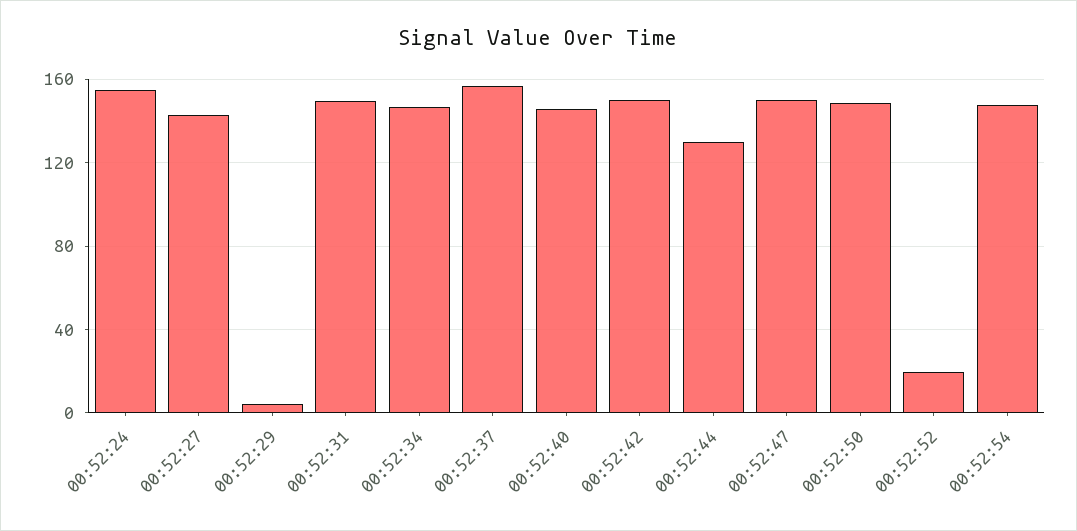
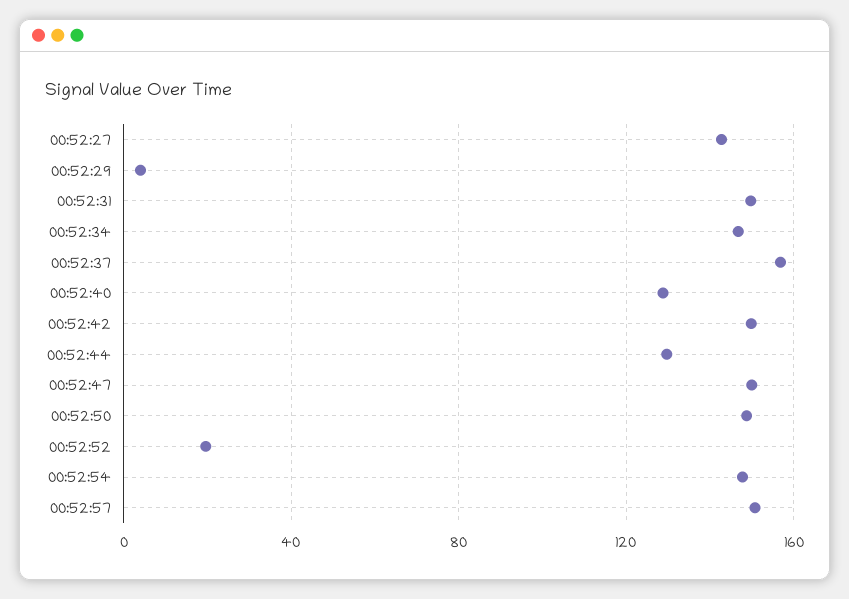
00:52:24: 155 -> none
00:52:40: 145 -> 130
00:52:57: none -> 150

